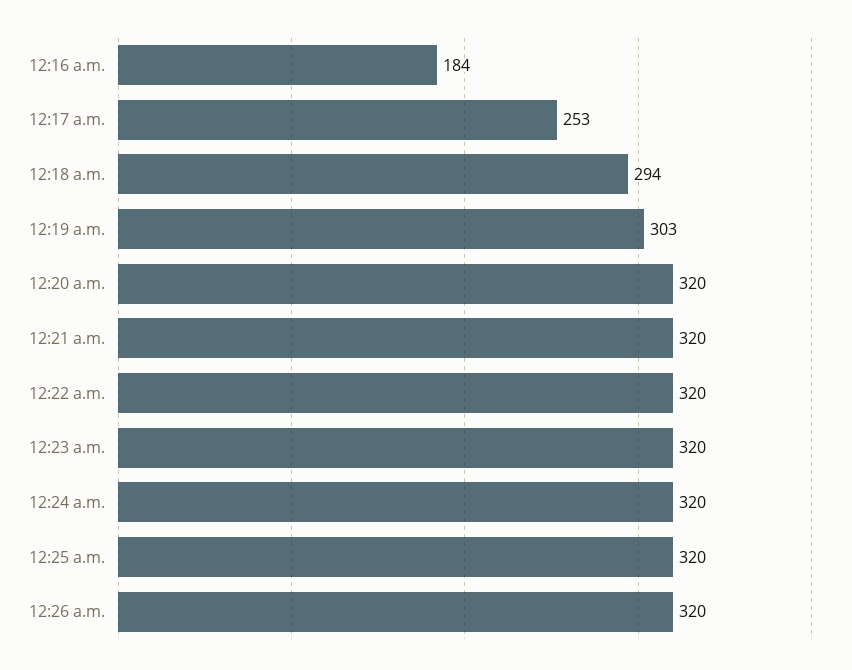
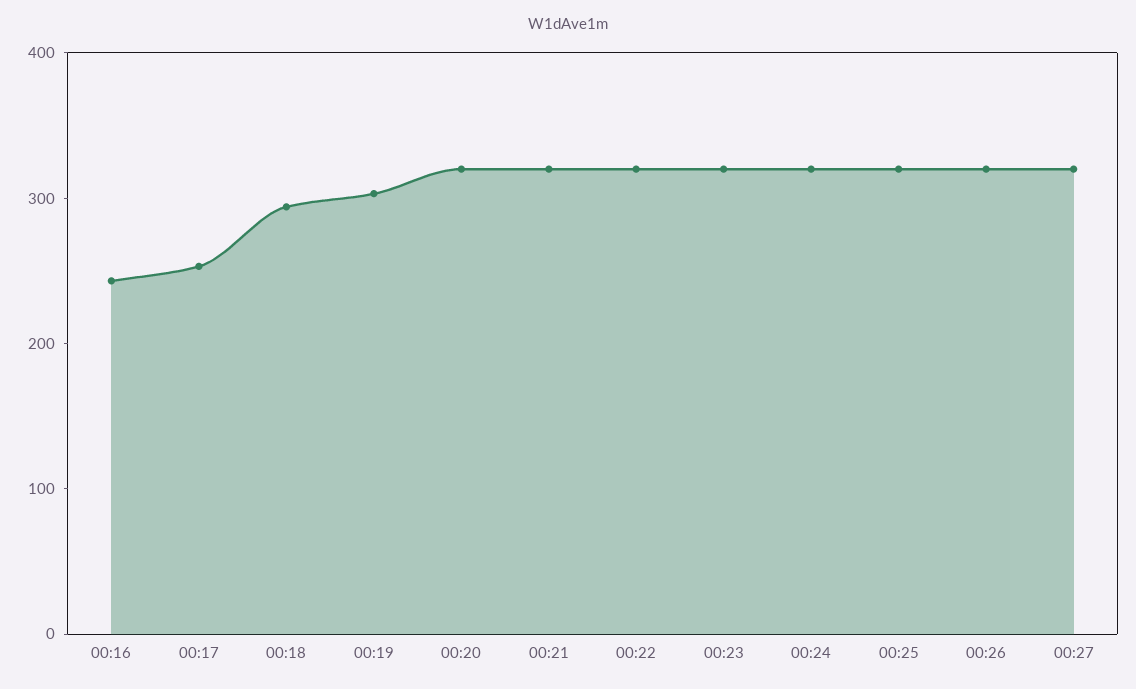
12:16 a.m.: 184 -> 240
00:27: none -> 320

